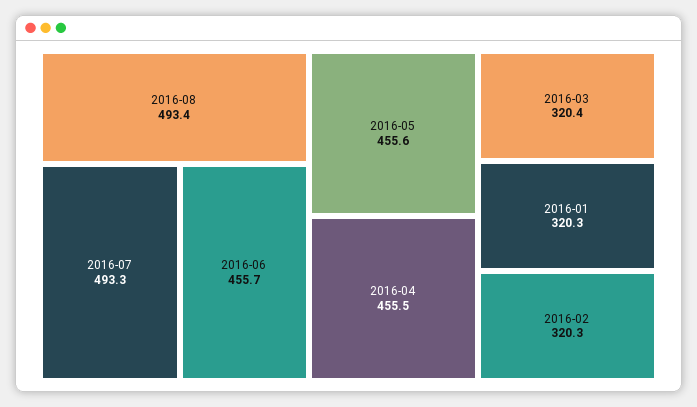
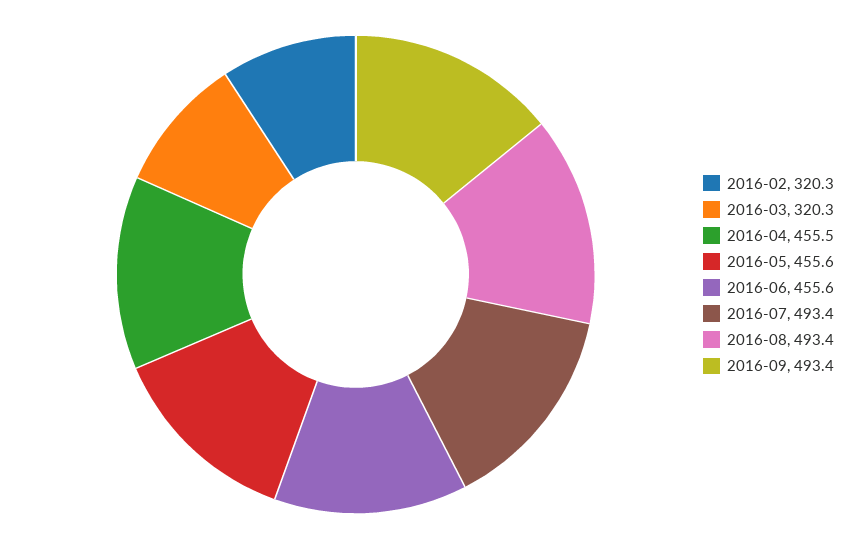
2016-07: 493.3 -> 493.4
2016-06: 455.7 -> 455.6
2016-03: 320.4 -> 320.3
2016-01: 320.3 -> none
2016-09: none -> 493.4

